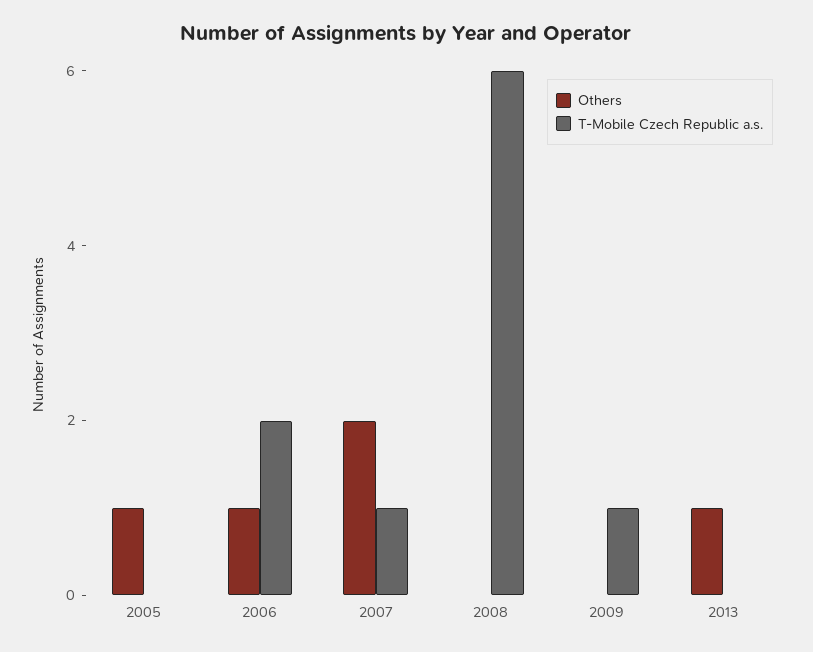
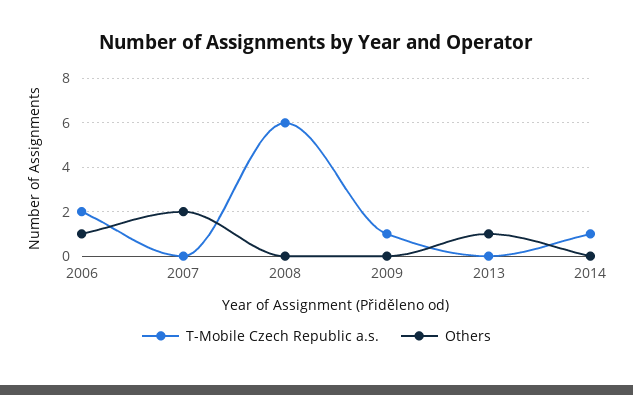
Others, 2005: 1 -> none
T-Mobile Czech Republic a.s., 2005: 0 -> none
T-Mobile Czech Republic a.s., 2007: 1 -> 0
T-Mobile Czech Republic a.s., 2014: none -> 1
Others, 2014: none -> 0

